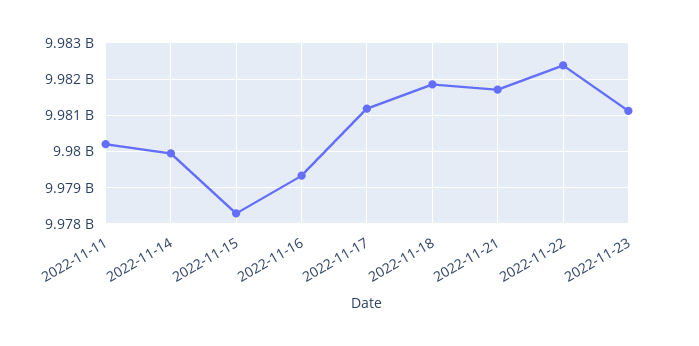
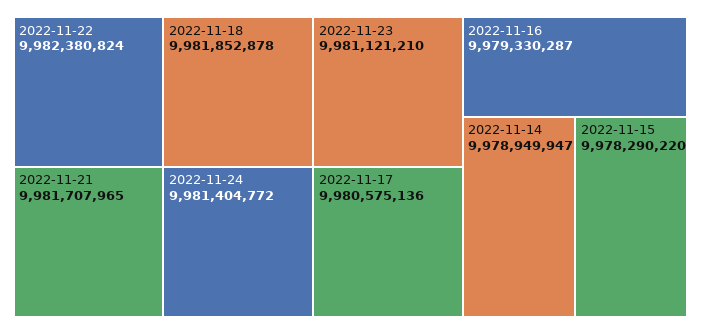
2022-11-11: 9980200000 -> none
2022-11-14: 9980000000 -> 9978949947
2022-11-17: 9981200000 -> 9980575136
2022-11-24: none -> 9981404772

